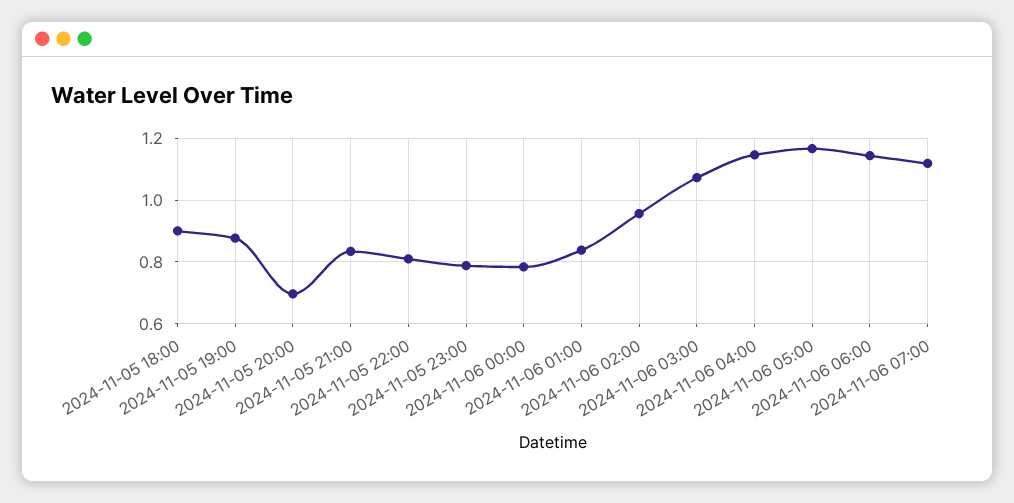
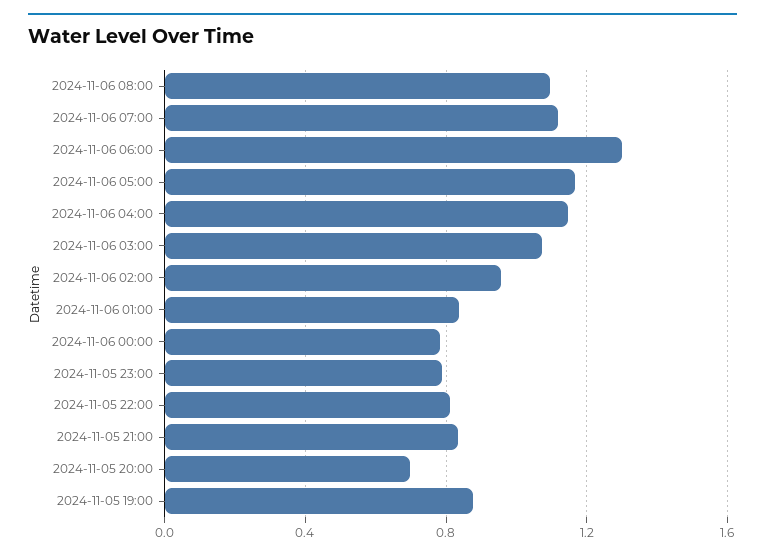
2024-11-05 18:00: 0.9 -> none
2024-11-06 06:00: 1.14 -> 1.3
2024-11-06 08:00: none -> 1.1

